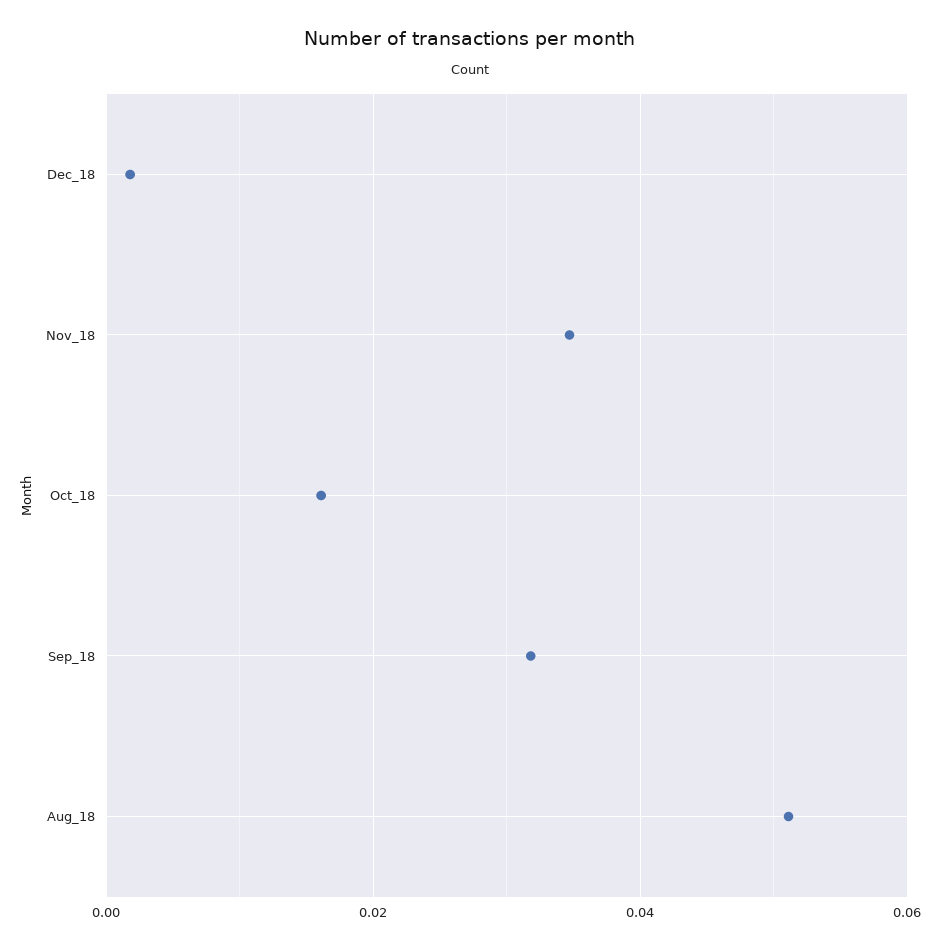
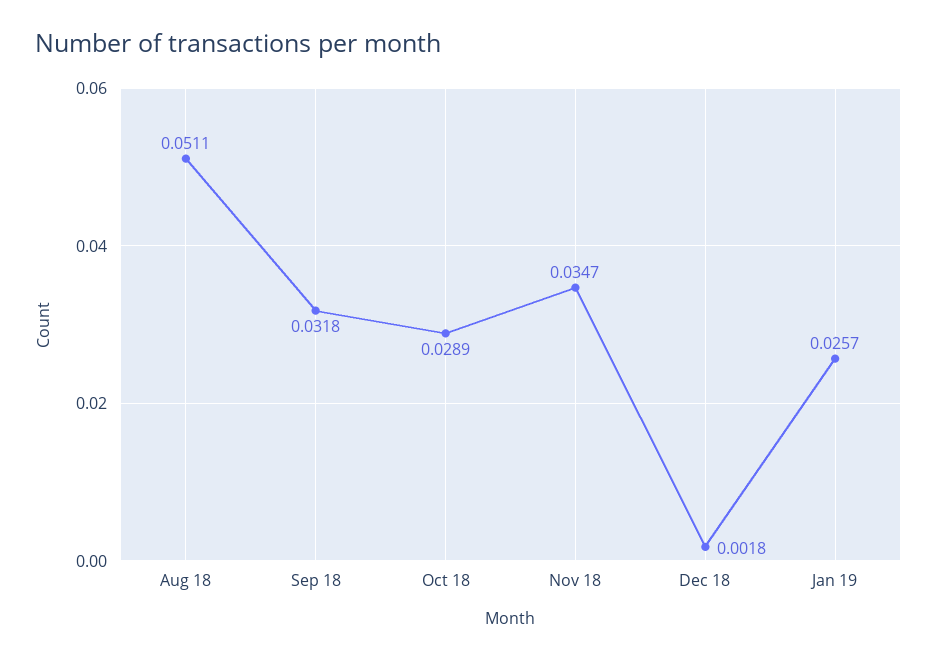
Oct_18: 0.016 -> 0.0289
Jan 19: none -> 0.0257

